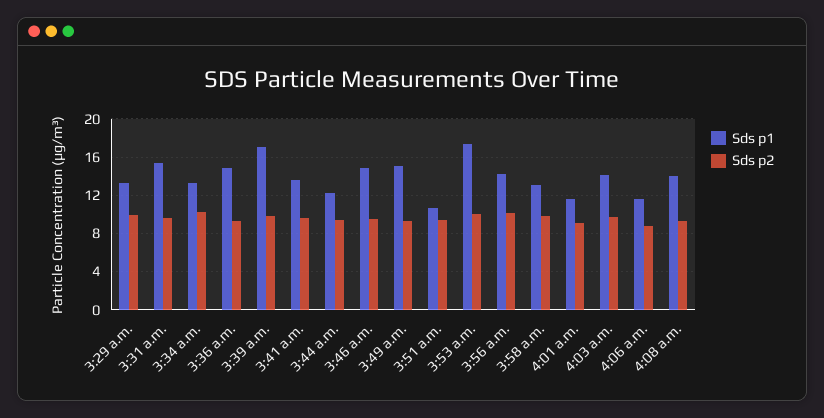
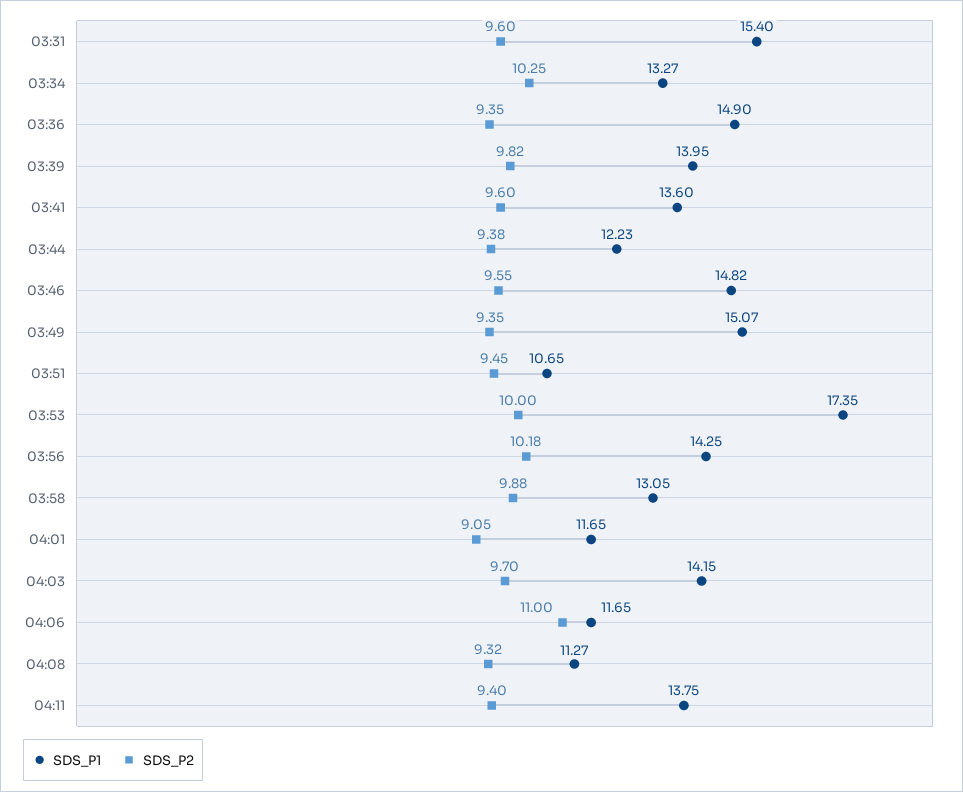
Sds p1, 3:29 a.m.: 13 -> none
Sds p2, 3:29 a.m.: 10 -> none
Sds p1, 3:39 a.m.: 17 -> 13.95
Sds p2, 4:06 a.m.: 9 -> 11
Sds p1, 4:08 a.m.: 14 -> 11.27
Sds p1, 04:11: none -> 13.75
Sds p2, 04:11: none -> 9.4

